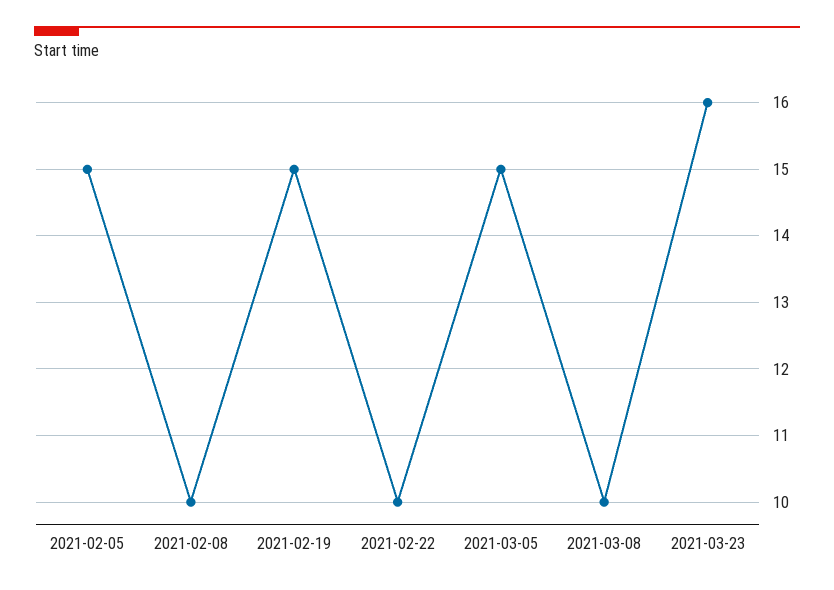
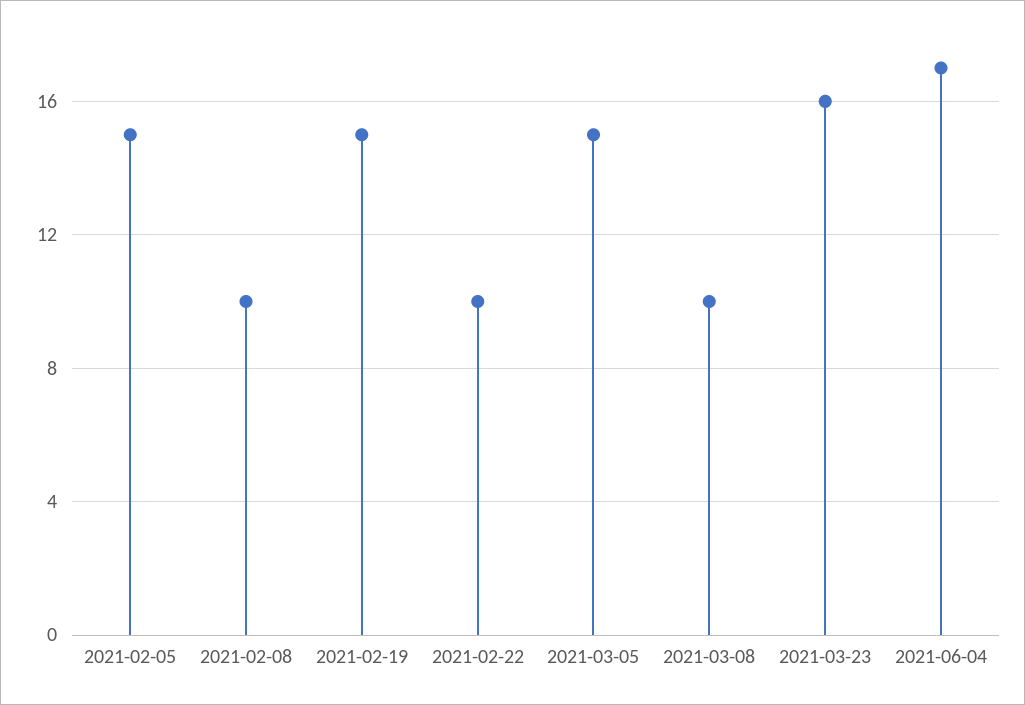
2021-06-04: none -> 17

